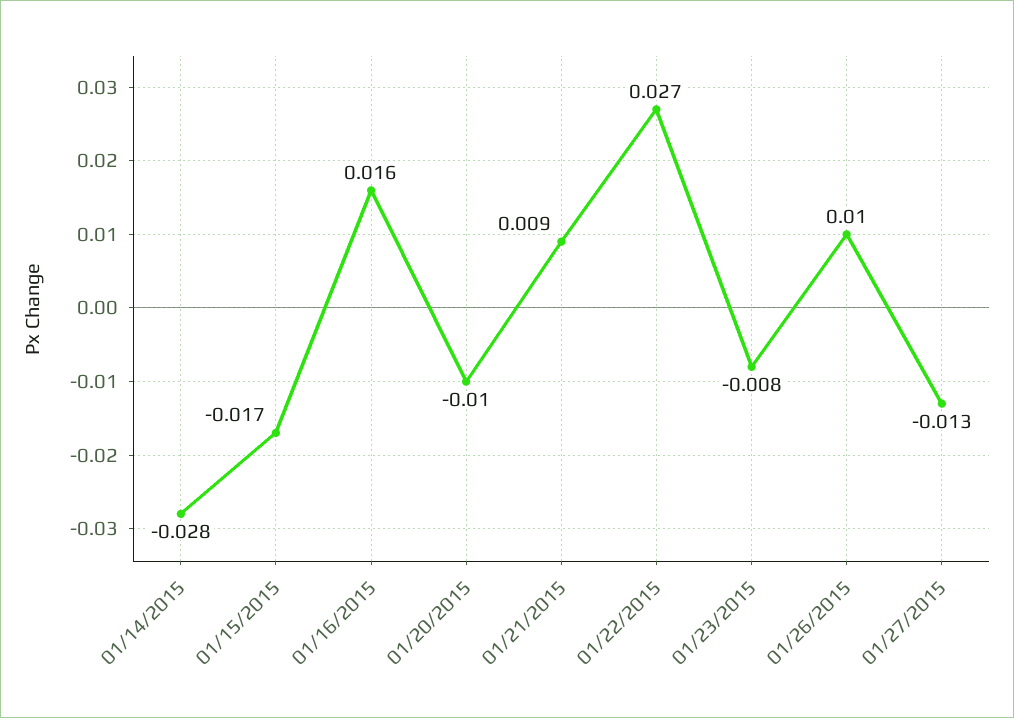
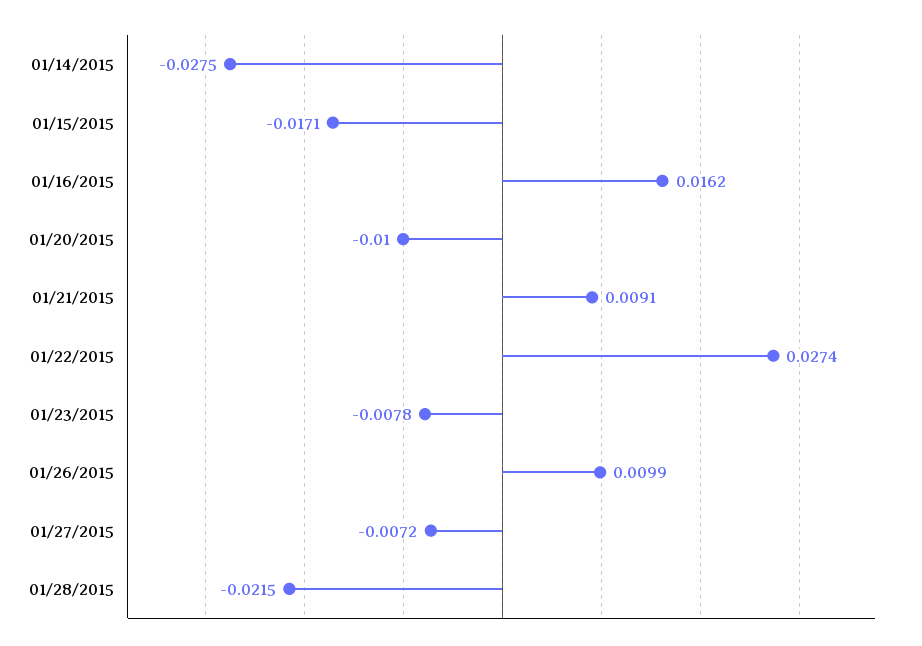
01/27/2015: -0.013 -> -0.0072
01/28/2015: none -> -0.0215

